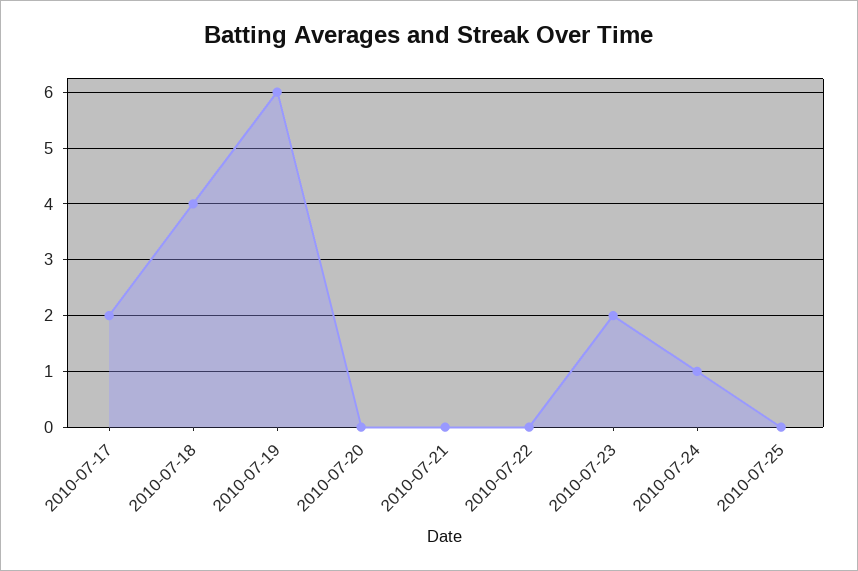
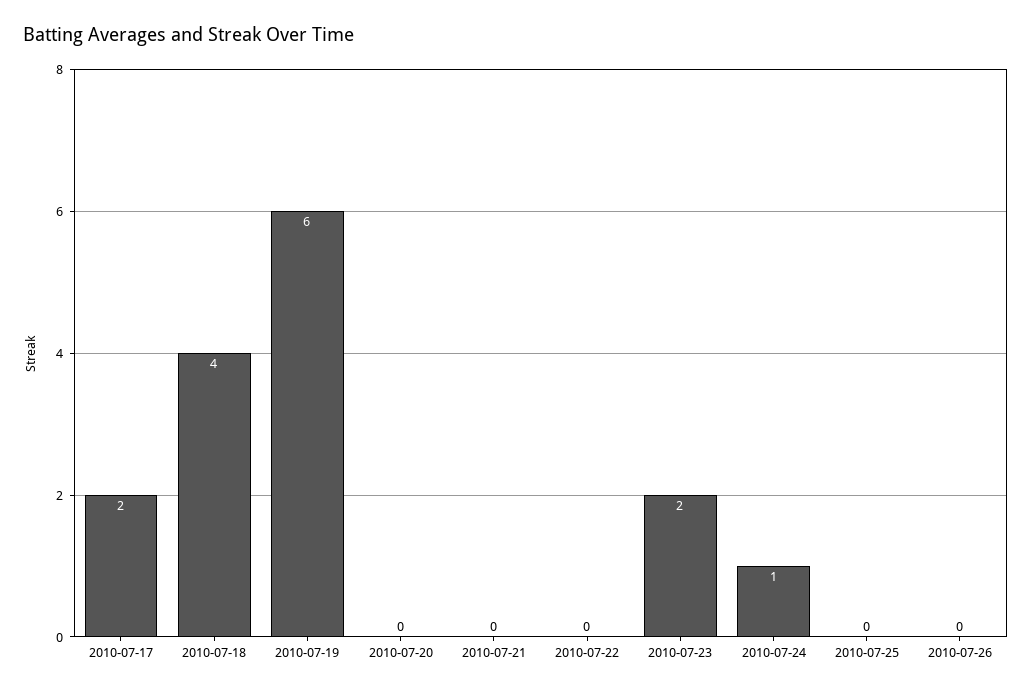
2010-07-26: none -> 0

